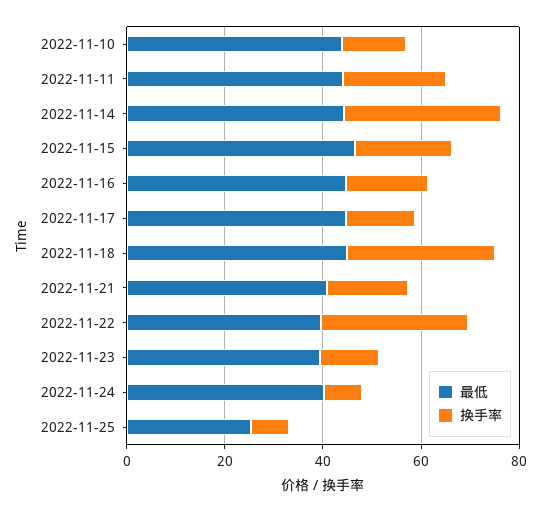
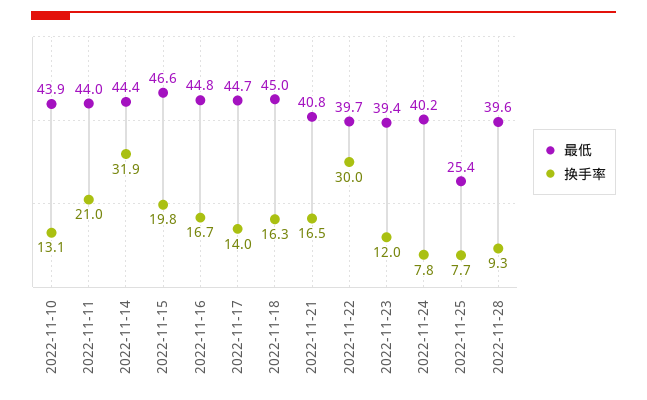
换手率, 2022-11-18: 30 -> 16.3
最低, 2022-11-28: none -> 39.6
换手率, 2022-11-28: none -> 9.3

